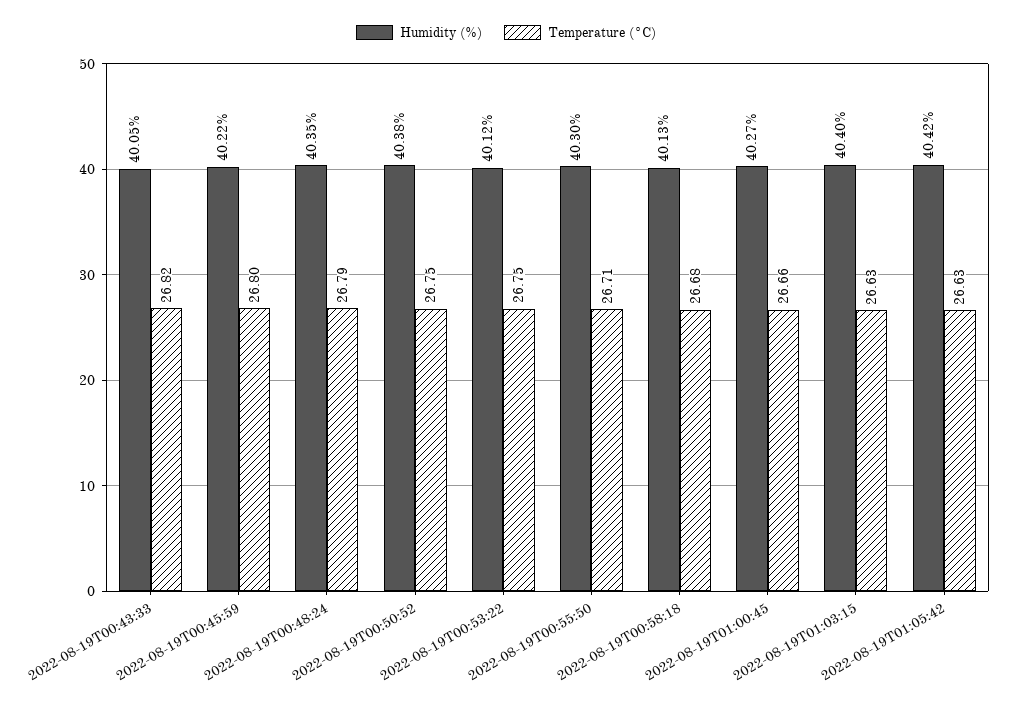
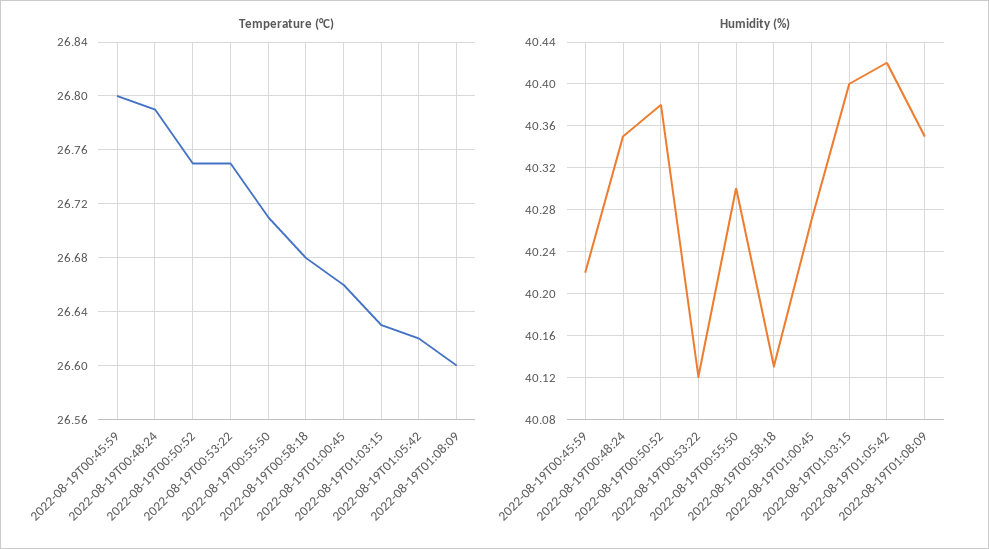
Humidity (%), 2022-08-19T00:43:33: 40.05 -> none
Temperature (°C), 2022-08-19T00:43:33: 26.82 -> none
Temperature (°C), 2022-08-19T01:05:42: 26.63 -> 26.62
Temperature (°C), 2022-08-19T01:08:09: none -> 26.6
Humidity (%), 2022-08-19T01:08:09: none -> 40.35

